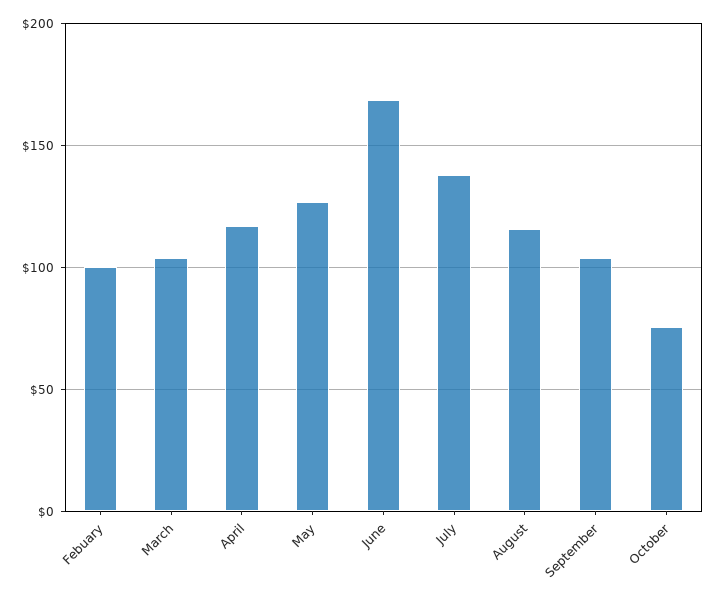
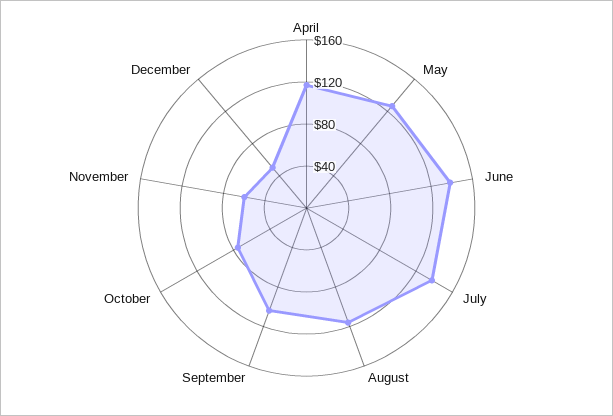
Febuary: 100 -> none
March: 105 -> none
June: 170 -> 140
November: none -> 60
December: none -> 50

